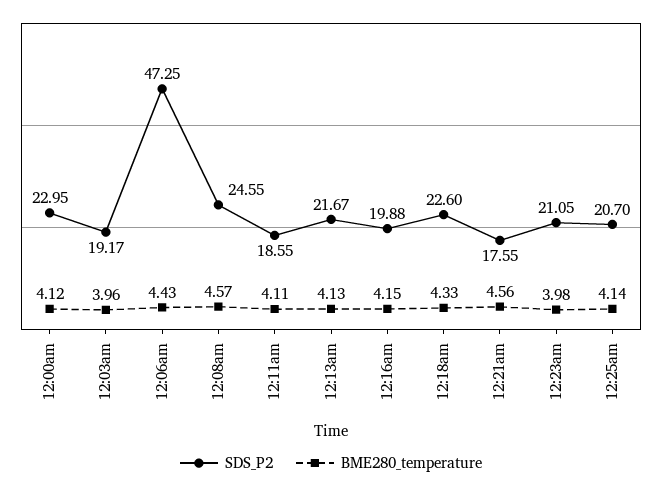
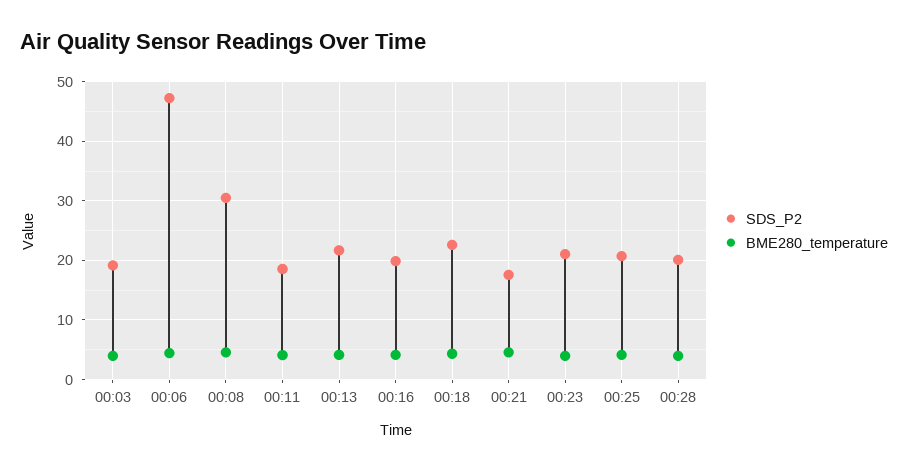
SDS_P2, 12:00am: 22.95 -> none
BME280_temperature, 12:00am: 4.12 -> none
SDS_P2, 12:08am: 24.55 -> 30
SDS_P2, 00:28: none -> 20
BME280_temperature, 00:28: none -> 4

